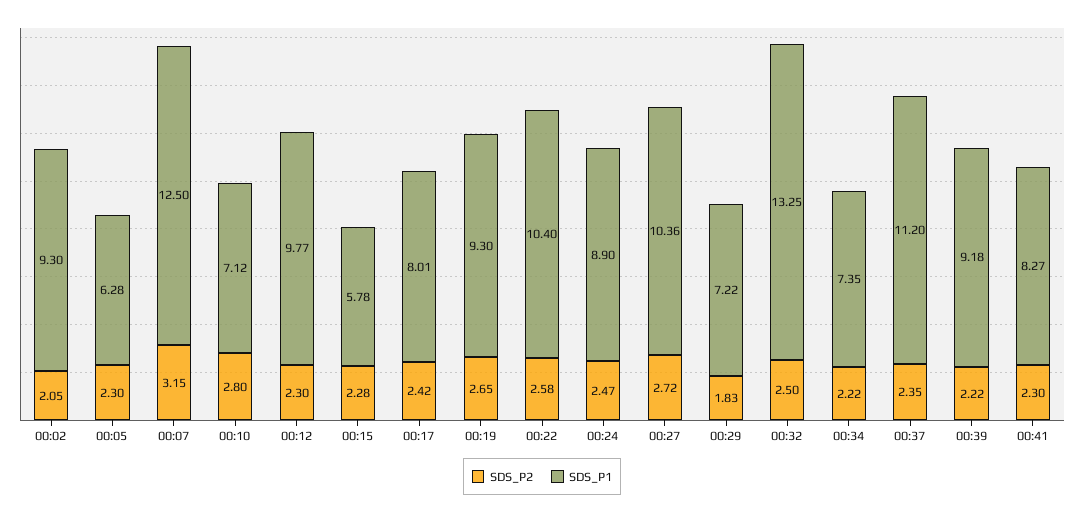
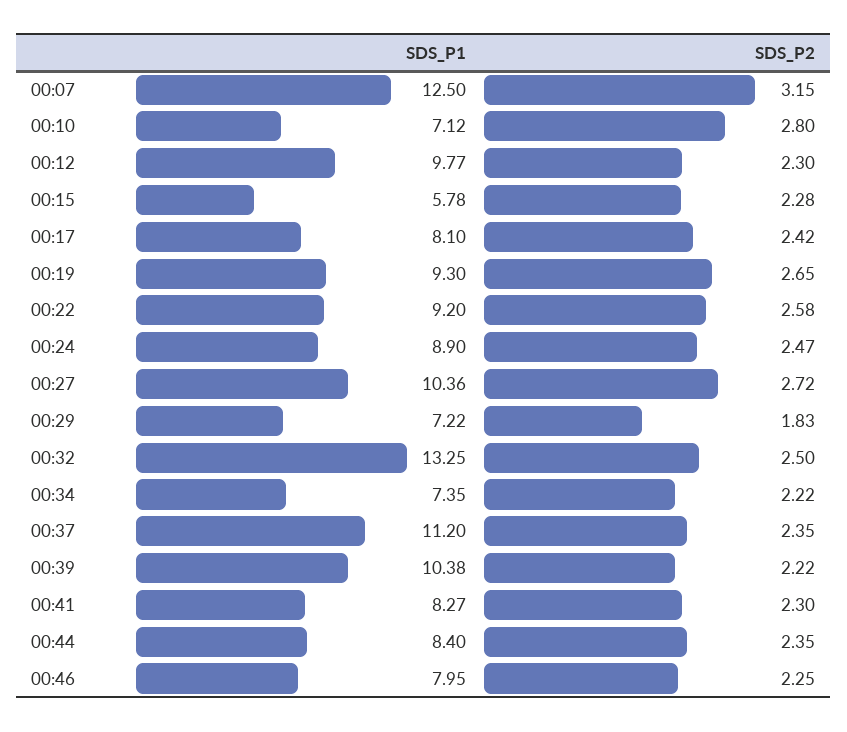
SDS_P2, 00:02: 2.05 -> none
SDS_P1, 00:02: 9.3 -> none
SDS_P2, 00:05: 2.3 -> none
SDS_P1, 00:05: 6.28 -> none
SDS_P1, 00:17: 8.01 -> 8.1
SDS_P1, 00:22: 10.4 -> 9.2
SDS_P1, 00:39: 9.18 -> 10.38
SDS_P1, 00:44: none -> 8.4
SDS_P2, 00:44: none -> 2.35
SDS_P1, 00:46: none -> 7.95
SDS_P2, 00:46: none -> 2.25

